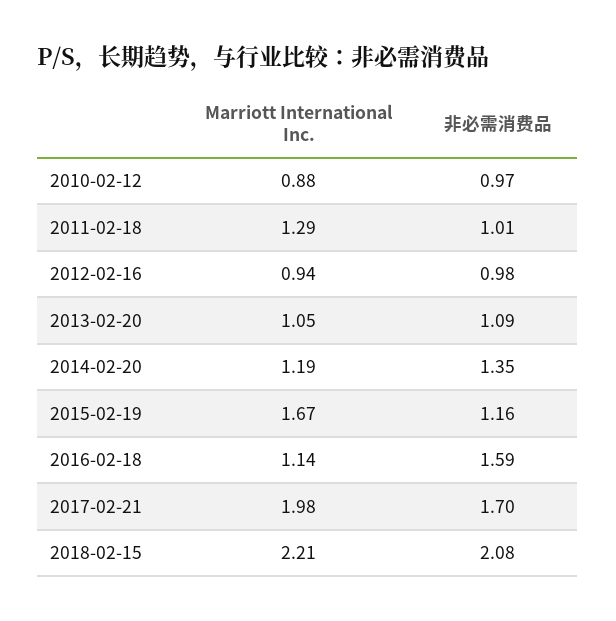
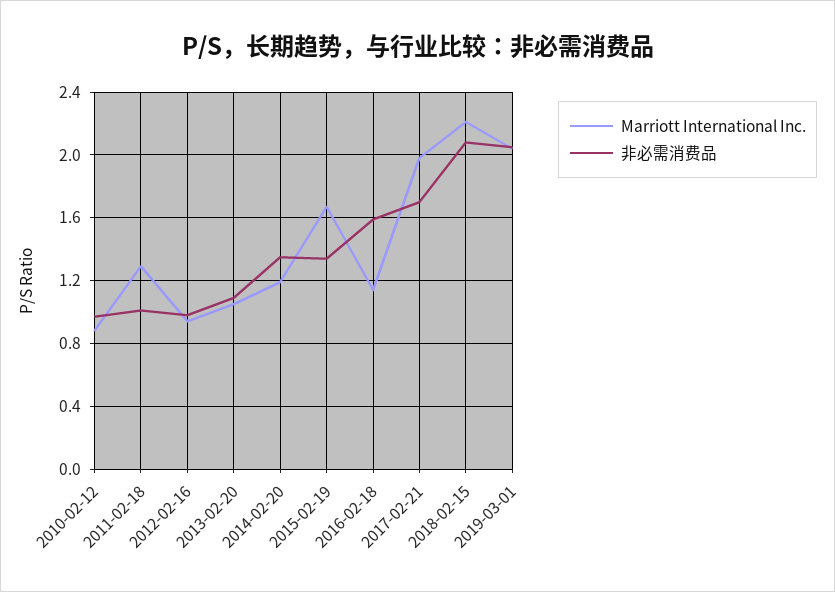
非必需消费品, 2015-02-19: 1.16 -> 1.35
Marriott International Inc., 2019-03-01: none -> 2.05
非必需消费品, 2019-03-01: none -> 2.05

